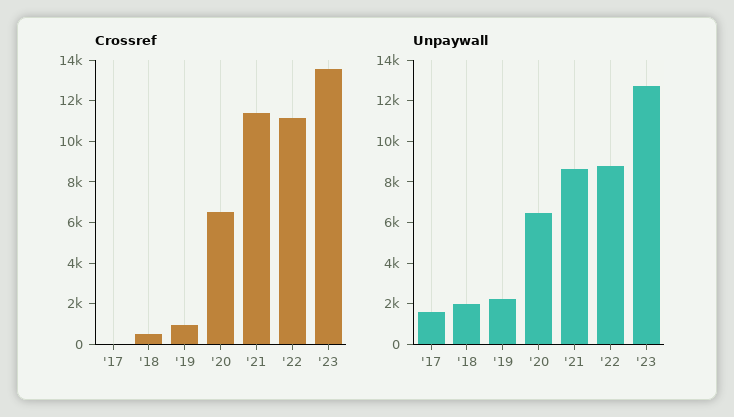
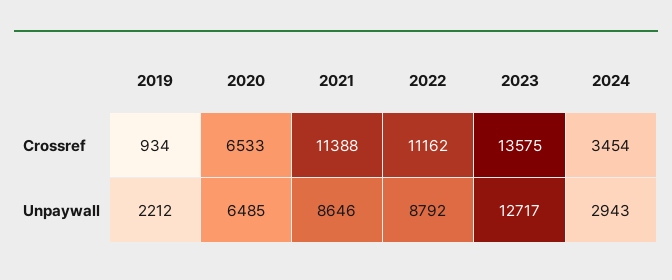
Crossref, '17: 0 -> none
Crossref, '18: 500 -> none
Unpaywall, '17: 1500 -> none
Unpaywall, '18: 2000 -> none
Crossref, 2024: none -> 3454
Unpaywall, 2024: none -> 2943

